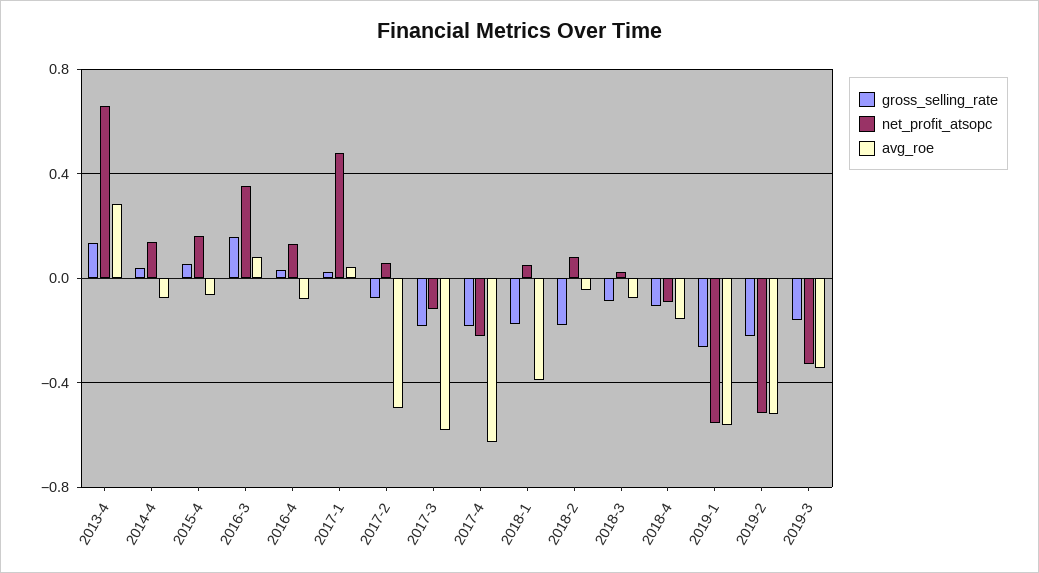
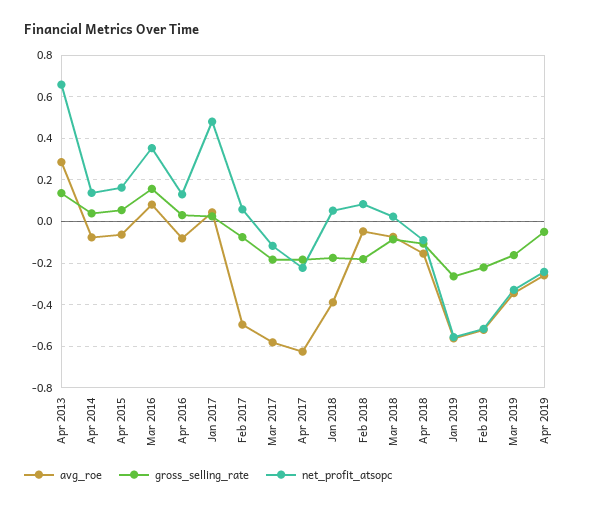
avg_roe, Apr 2019: none -> -0.25
gross_selling_rate, Apr 2019: none -> -0.05
net_profit_atsopc, Apr 2019: none -> -0.25

